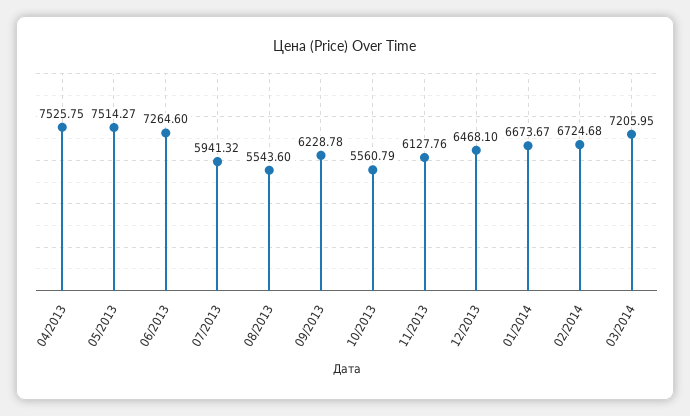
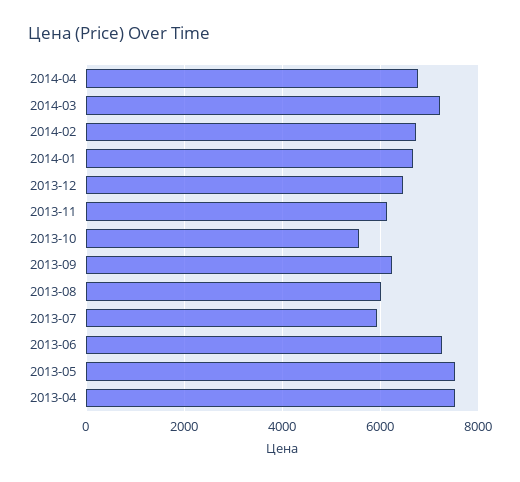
08/2013: 5543.6 -> 6000
2014-04: none -> 6800

